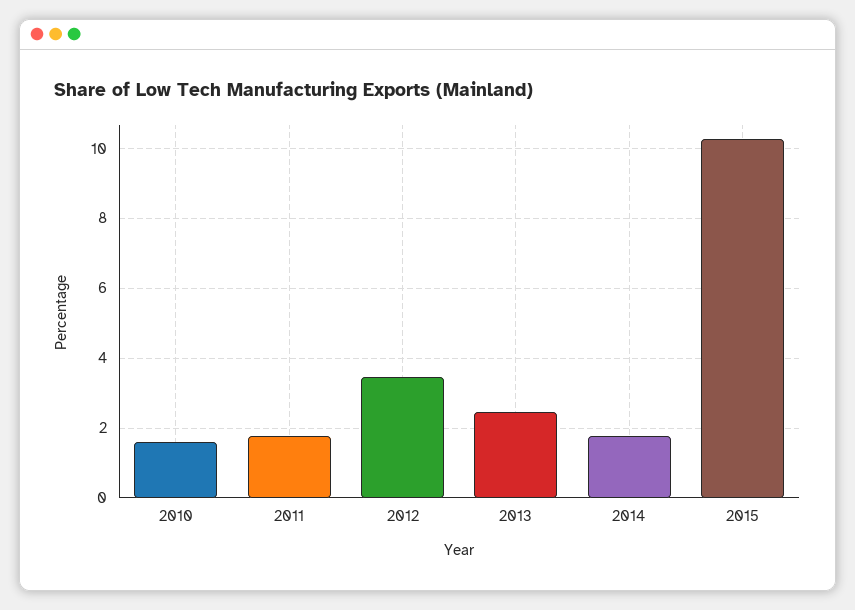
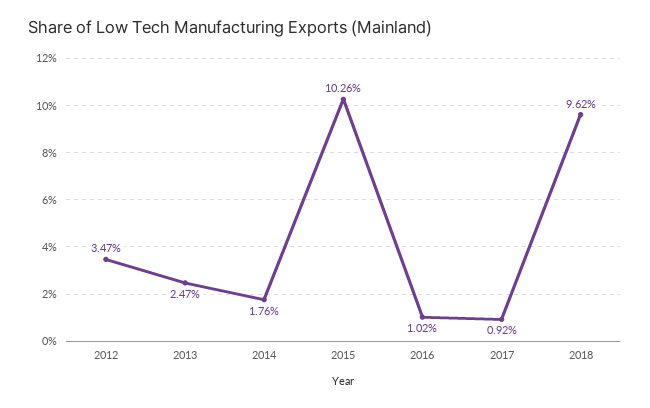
2010: 1.6 -> none
2011: 1.8 -> none
2016: none -> 1.02
2017: none -> 0.92
2018: none -> 9.62

